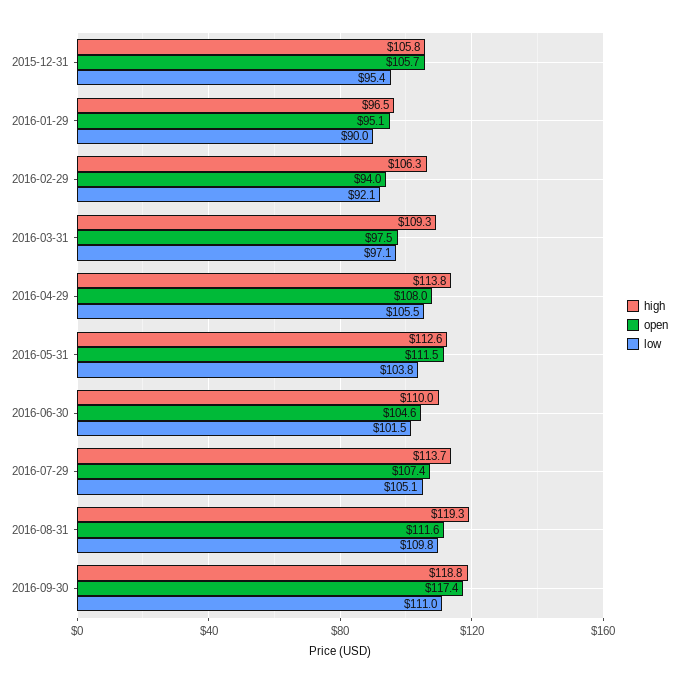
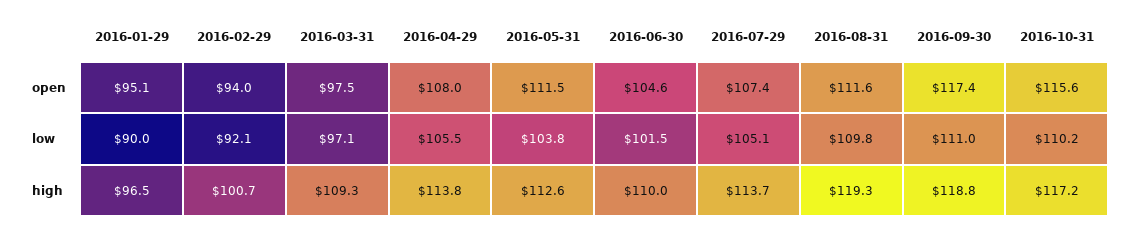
high, 2015-12-31: 105.8 -> none
open, 2015-12-31: 105.7 -> none
low, 2015-12-31: 95.4 -> none
high, 2016-02-29: 106.3 -> 100.7
open, 2016-10-31: none -> 115.6
low, 2016-10-31: none -> 110.2
high, 2016-10-31: none -> 117.2

